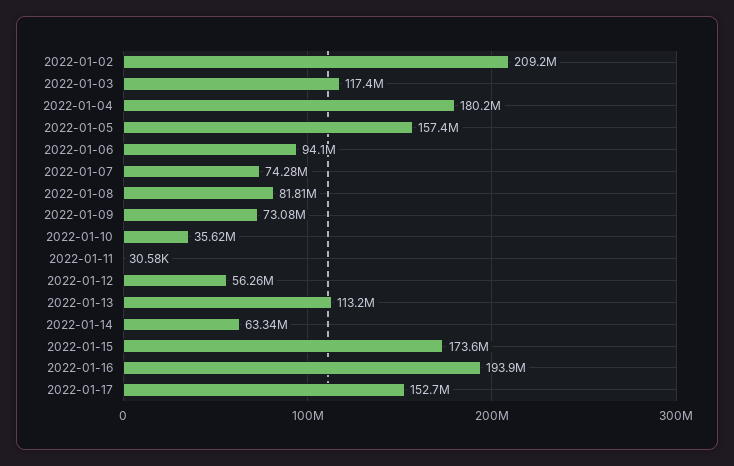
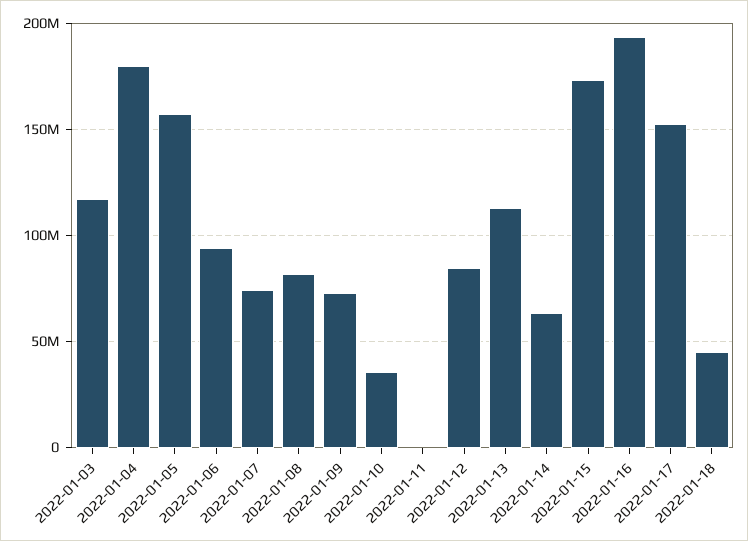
2022-01-02: 209200000 -> none
2022-01-12: 56260000 -> 85000000
2022-01-18: none -> 45000000

